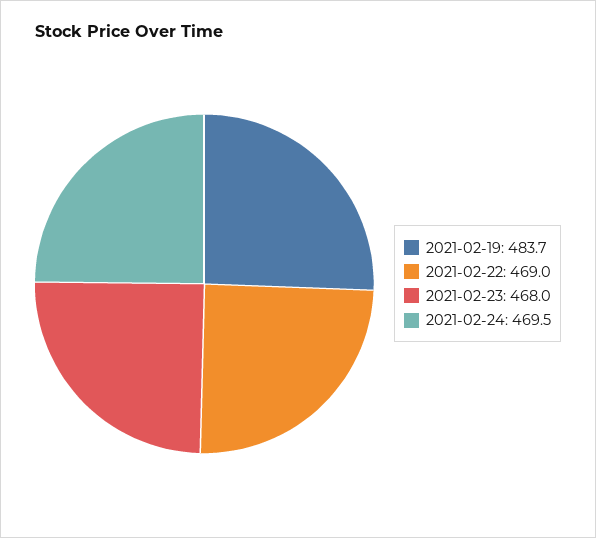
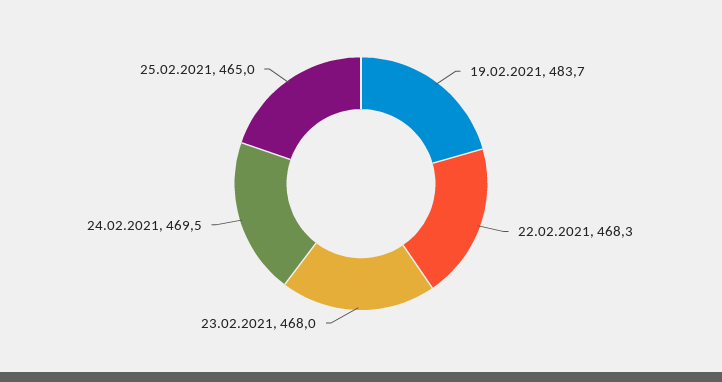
2021-02-22: 469 -> 468.3
25.02.2021: none -> 465

